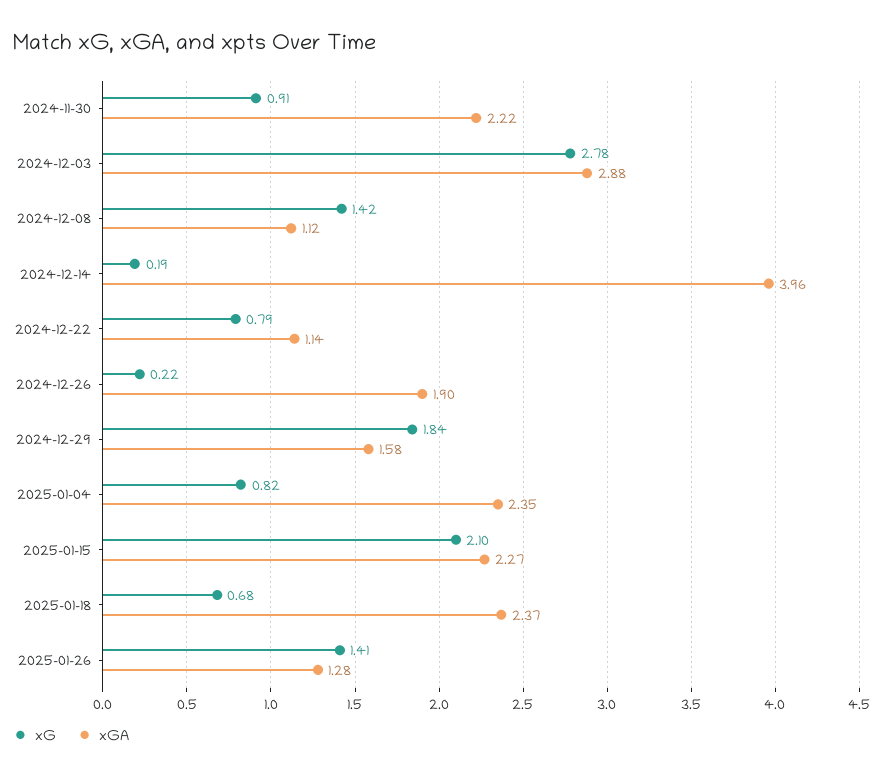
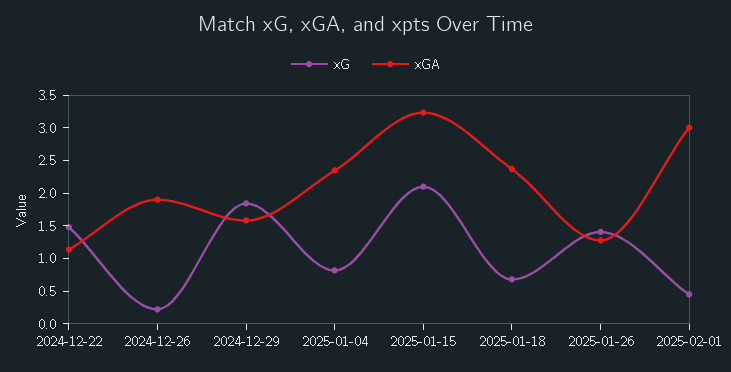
xG, 2024-11-30: 0.91 -> none
xGA, 2024-11-30: 2.22 -> none
xG, 2024-12-03: 2.78 -> none
xGA, 2024-12-03: 2.88 -> none
xG, 2024-12-08: 1.42 -> none
xGA, 2024-12-08: 1.12 -> none
xG, 2024-12-14: 0.19 -> none
xGA, 2024-12-14: 3.96 -> none
xG, 2024-12-22: 0.79 -> 1.5
xGA, 2025-01-15: 2.27 -> 3.25
xG, 2025-02-01: none -> 0.5
xGA, 2025-02-01: none -> 3

